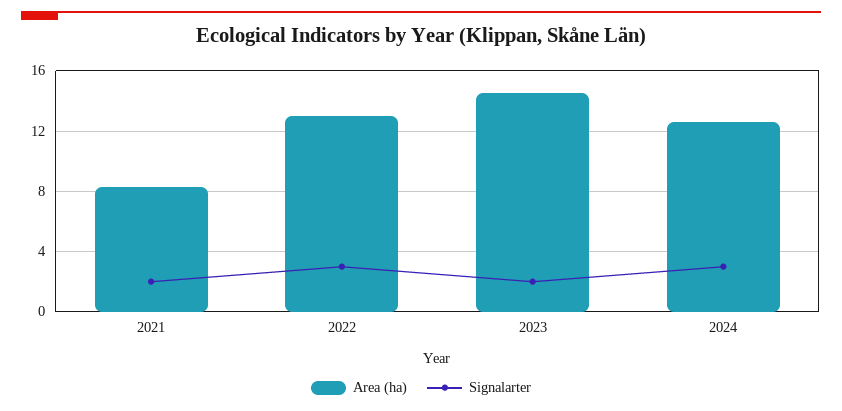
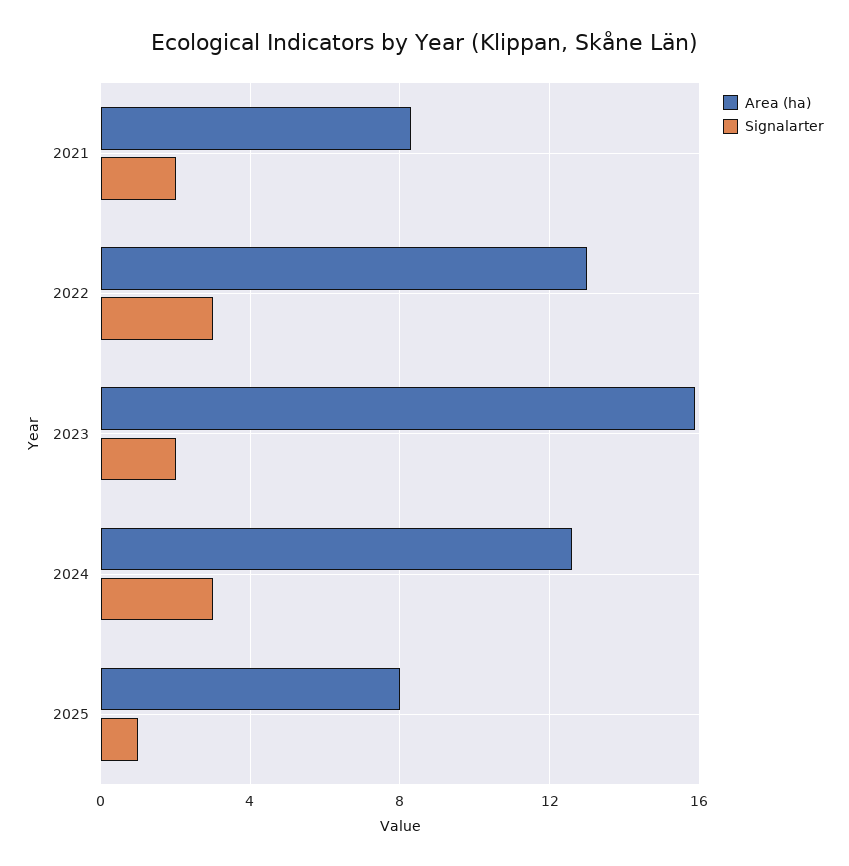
Area (ha), 2023: 14.5 -> 16
Area (ha), 2025: none -> 8
Signalarter, 2025: none -> 1

